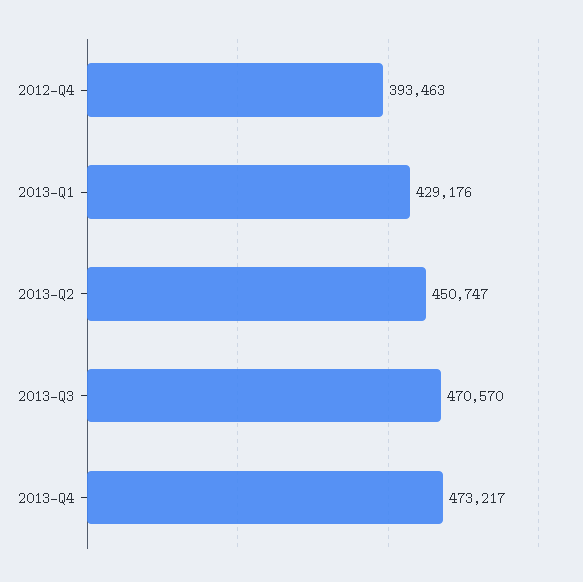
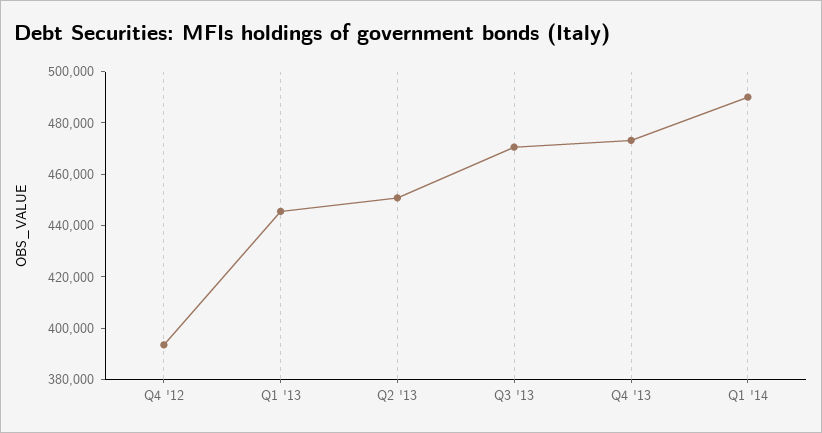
2013-Q1: 429176 -> 445000
Q1 '14: none -> 490000

